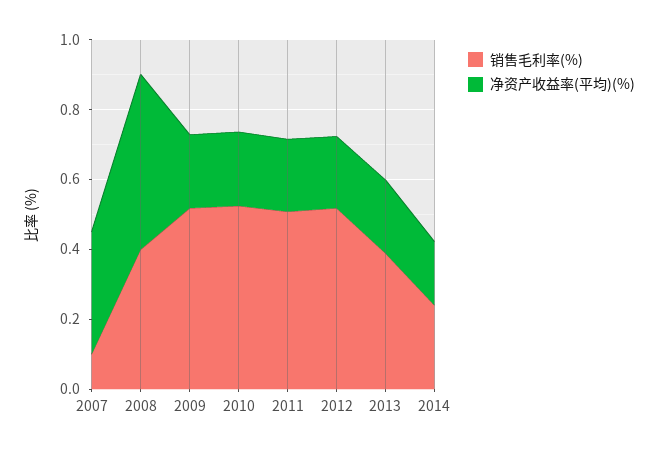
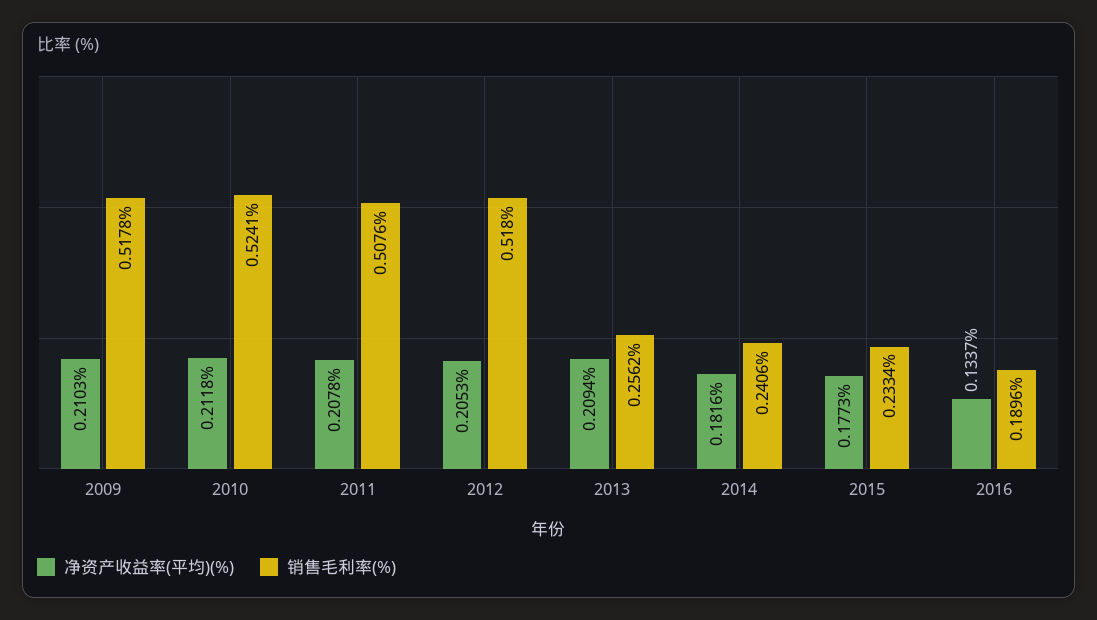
销售毛利率(%), 2007: 0.1 -> none
净资产收益率(平均)(%), 2007: 0.35 -> none
销售毛利率(%), 2008: 0.4 -> none
净资产收益率(平均)(%), 2008: 0.5 -> none
销售毛利率(%), 2013: 0.4 -> 0.2562
净资产收益率(平均)(%), 2015: none -> 0.1773
销售毛利率(%), 2015: none -> 0.2334
净资产收益率(平均)(%), 2016: none -> 0.1337
销售毛利率(%), 2016: none -> 0.1896

